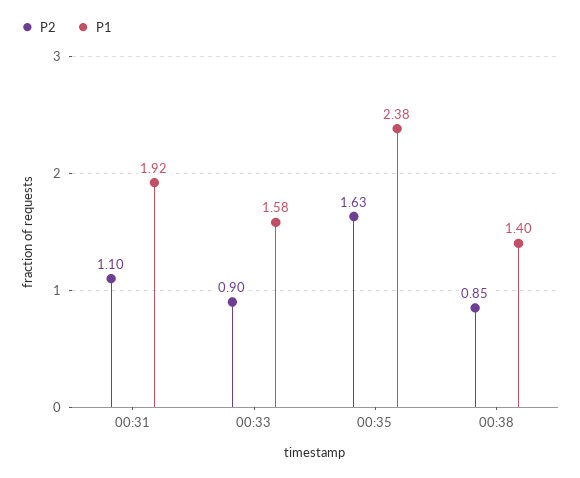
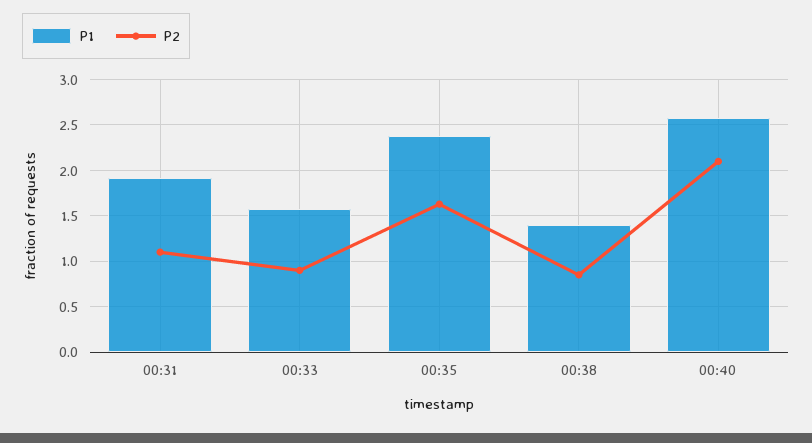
P1, 00:40: none -> 2.6
P2, 00:40: none -> 2.1

